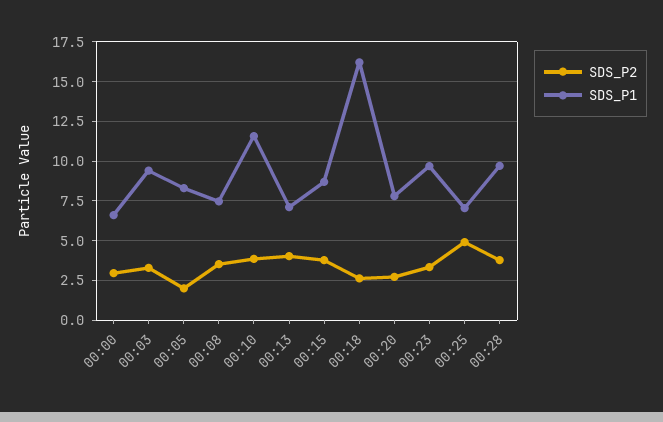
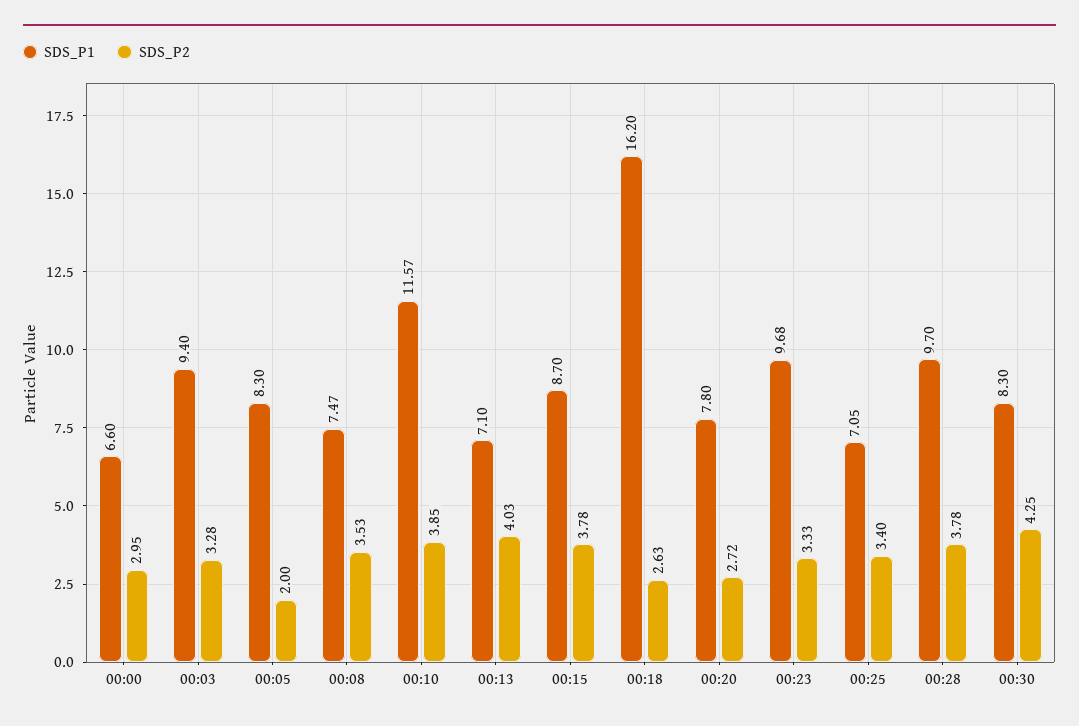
SDS_P2, 00:25: 5 -> 3.4
SDS_P1, 00:30: none -> 8.3
SDS_P2, 00:30: none -> 4.25

